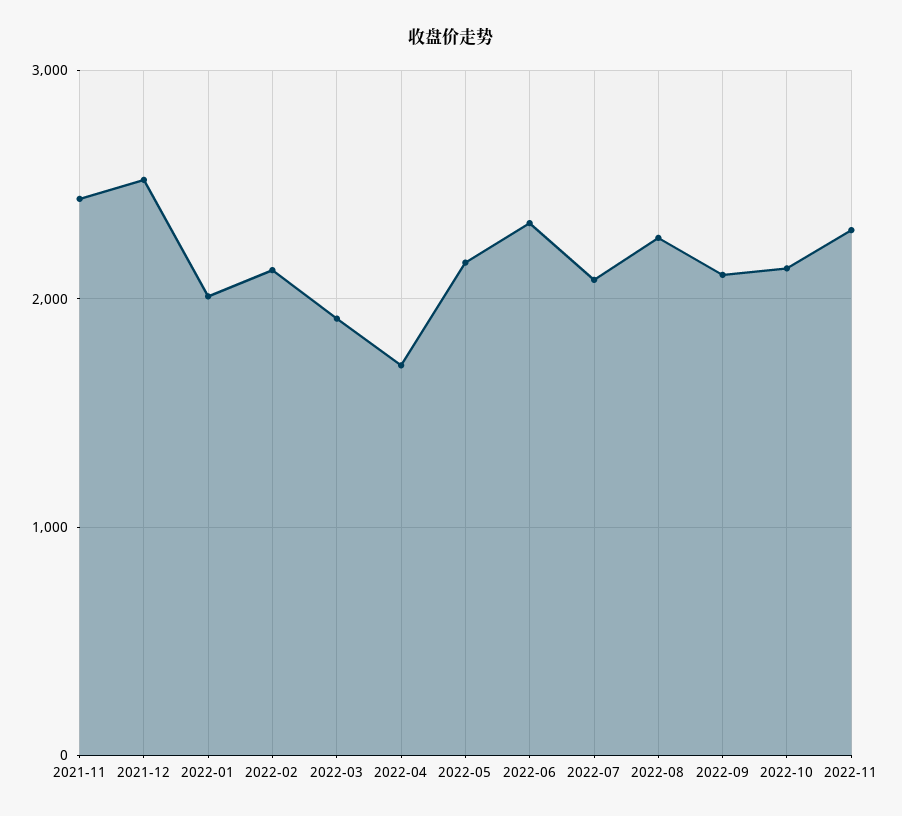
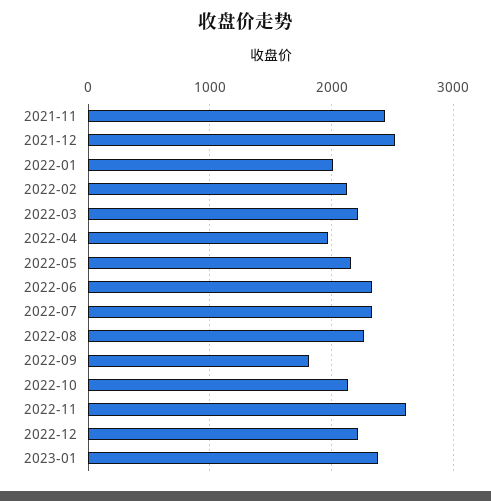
2022-03: 1900 -> 2200
2022-04: 1700 -> 2000
2022-07: 2100 -> 2300
2022-09: 2100 -> 1800
2022-11: 2300 -> 2600
2022-12: none -> 2200
2023-01: none -> 2400

